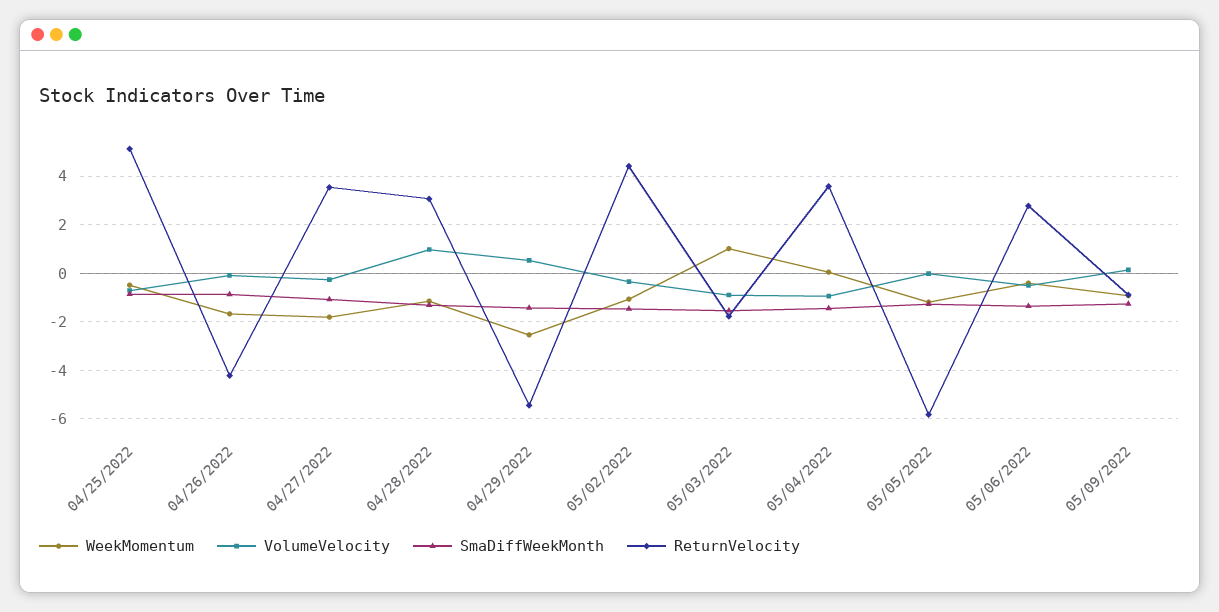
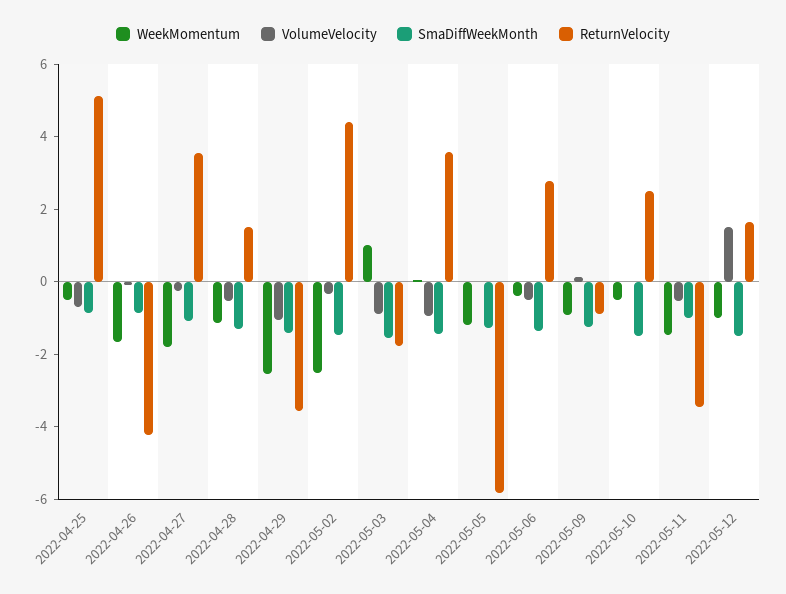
VolumeVelocity, 04/28/2022: 1 -> -0.5
ReturnVelocity, 04/28/2022: 3 -> 1.5
VolumeVelocity, 04/29/2022: 0.5 -> -1
ReturnVelocity, 04/29/2022: -5.5 -> -3.5
WeekMomentum, 05/02/2022: -1 -> -2.5
WeekMomentum, 2022-05-10: none -> -0.5
VolumeVelocity, 2022-05-10: none -> 0
SmaDiffWeekMonth, 2022-05-10: none -> -1.5
ReturnVelocity, 2022-05-10: none -> 2.5
WeekMomentum, 2022-05-11: none -> -1.5
VolumeVelocity, 2022-05-11: none -> -0.5
SmaDiffWeekMonth, 2022-05-11: none -> -1
ReturnVelocity, 2022-05-11: none -> -3.5
WeekMomentum, 2022-05-12: none -> -1
VolumeVelocity, 2022-05-12: none -> 1.5
SmaDiffWeekMonth, 2022-05-12: none -> -1.5
ReturnVelocity, 2022-05-12: none -> 1.5

